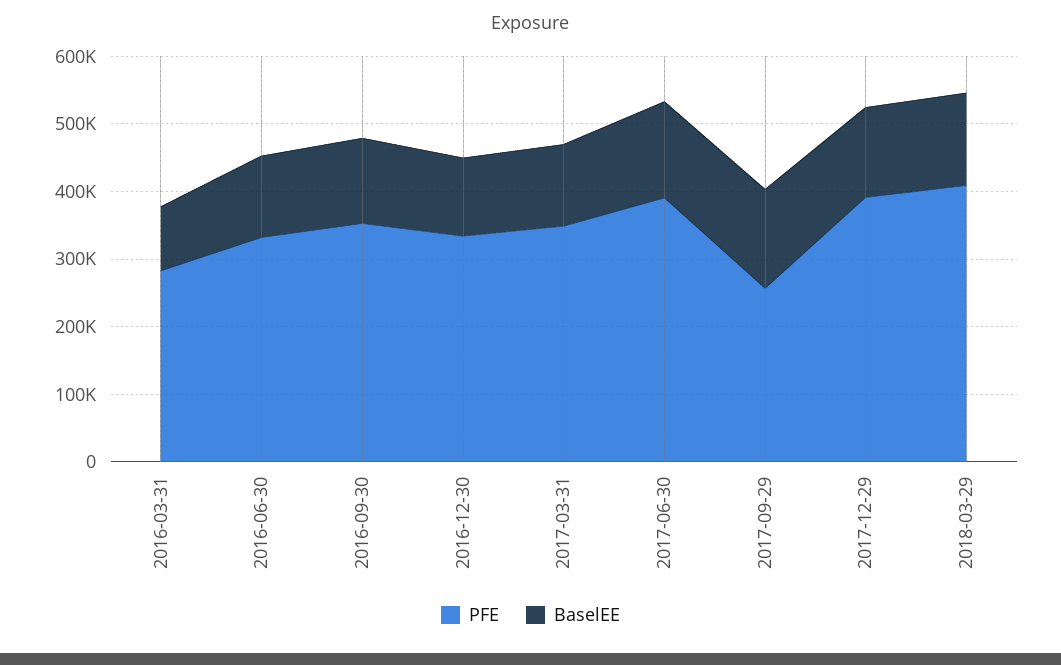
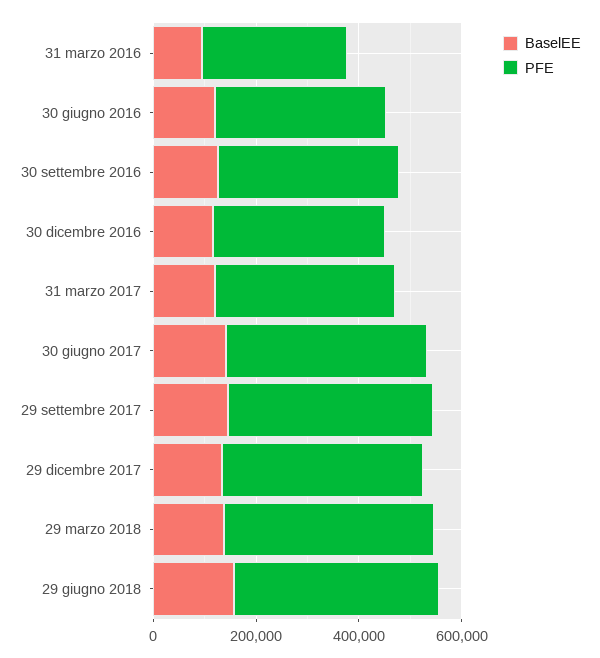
PFE, 2017-09-29: 260000 -> 400000
BaselEE, 29 giugno 2018: none -> 150000
PFE, 29 giugno 2018: none -> 400000

